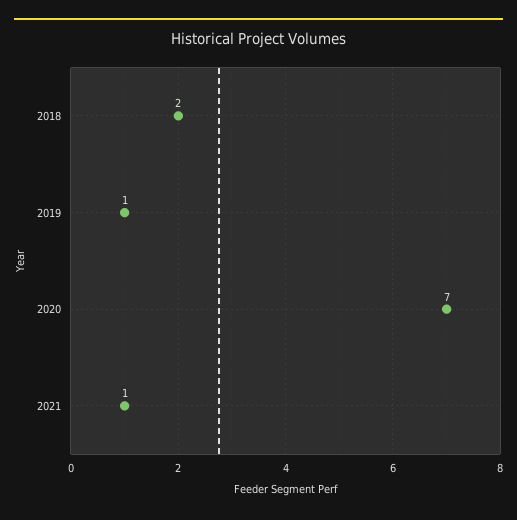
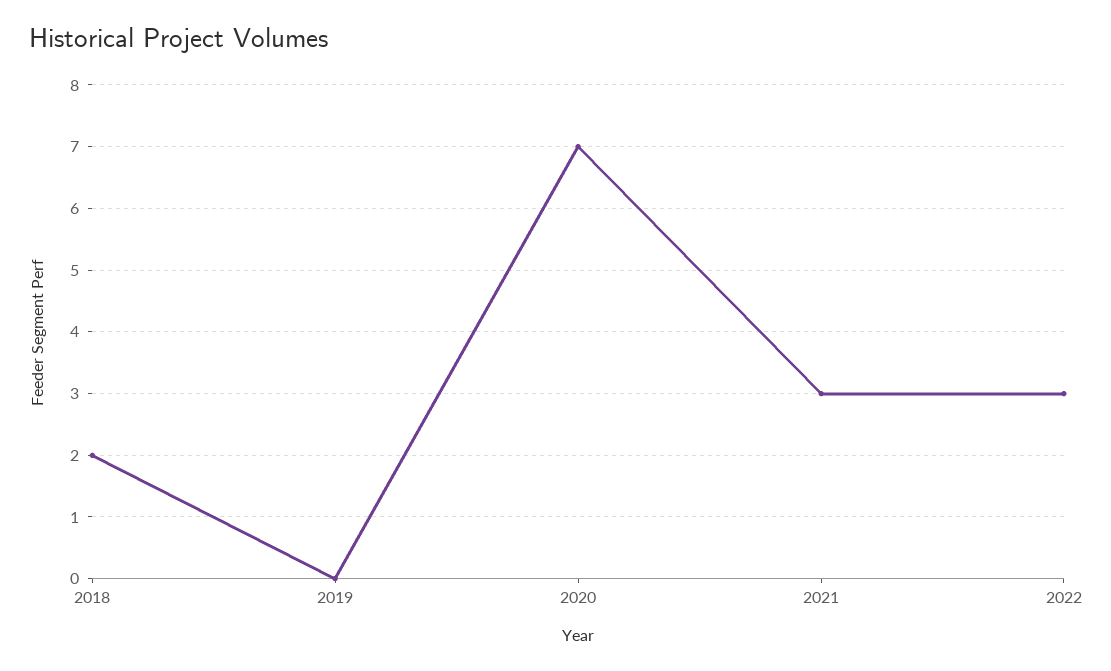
2019: 1 -> 0
2021: 1 -> 3
2022: none -> 3

